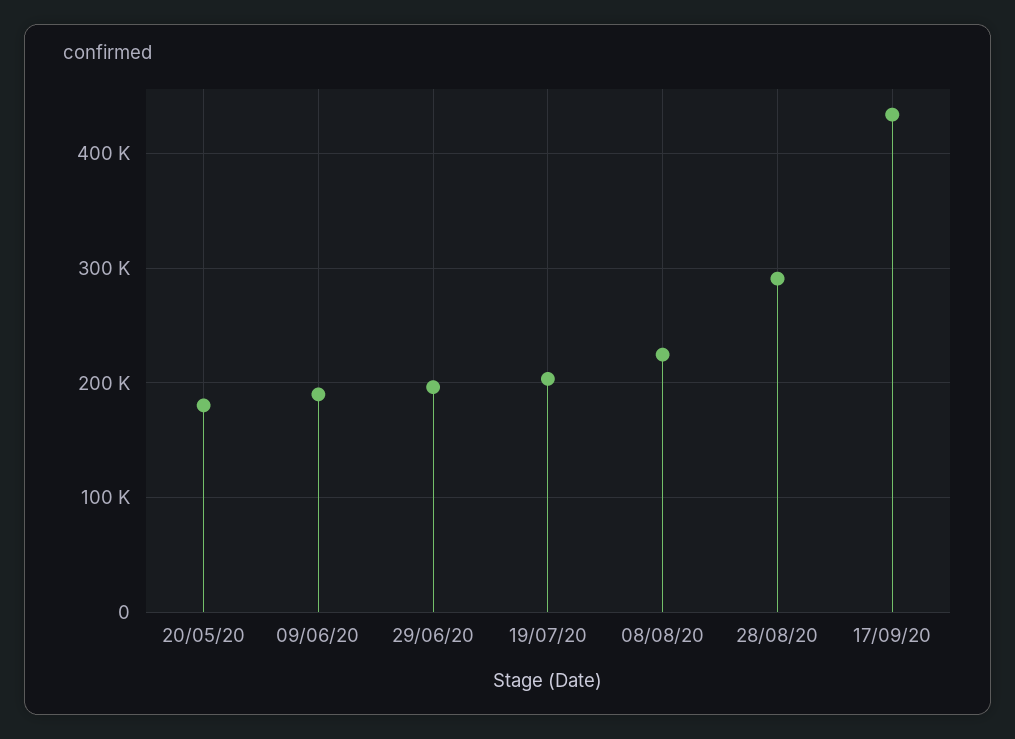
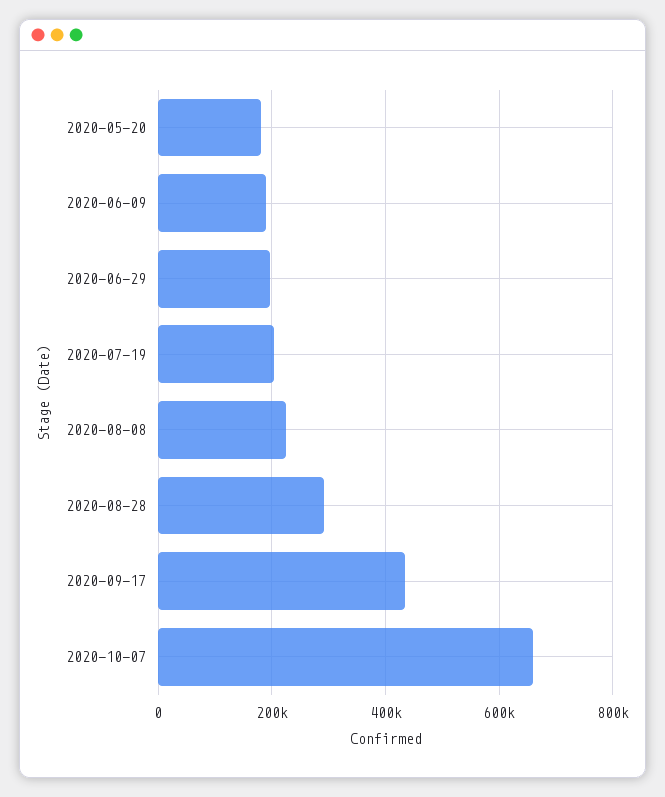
2020-10-07: none -> 660000

